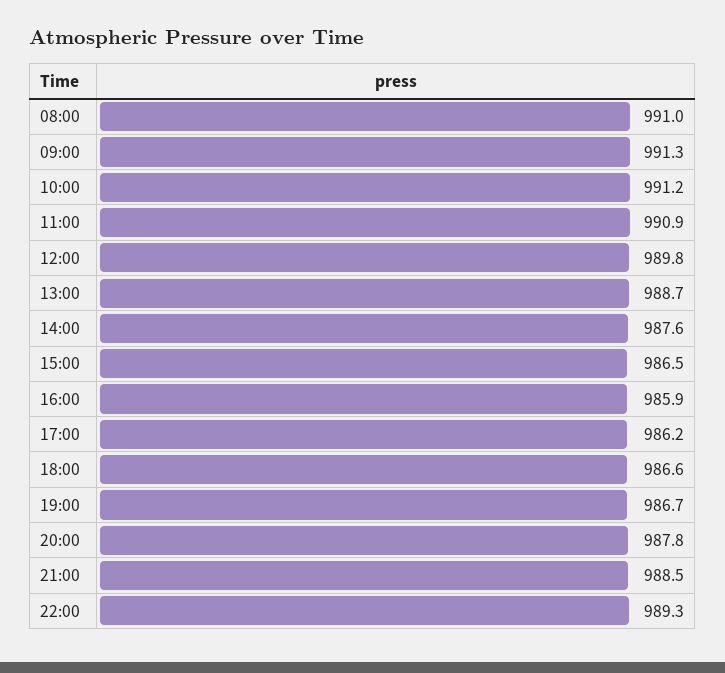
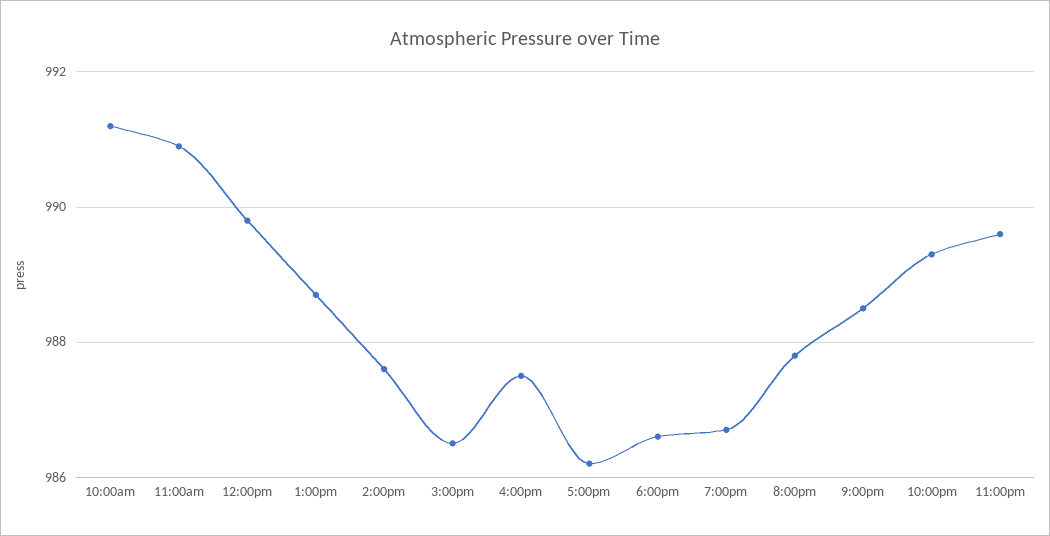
08:00: 991 -> none
09:00: 991.3 -> none
16:00: 985.9 -> 987.5
11:00pm: none -> 989.5

